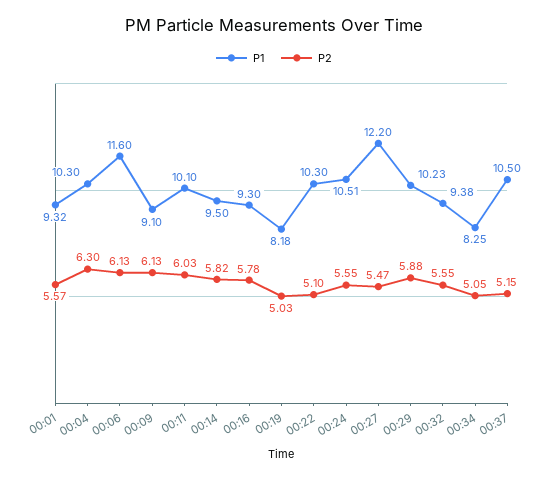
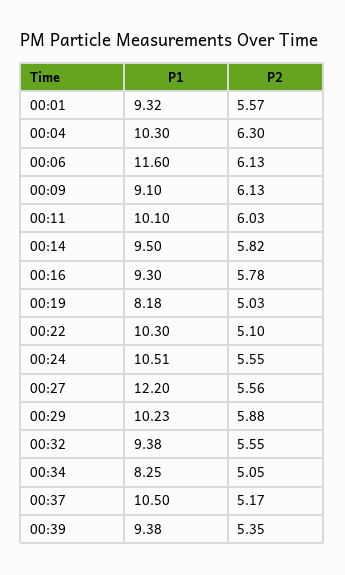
P2, 00:27: 5.47 -> 5.56
P2, 00:37: 5.15 -> 5.17
P1, 00:39: none -> 9.38
P2, 00:39: none -> 5.35

